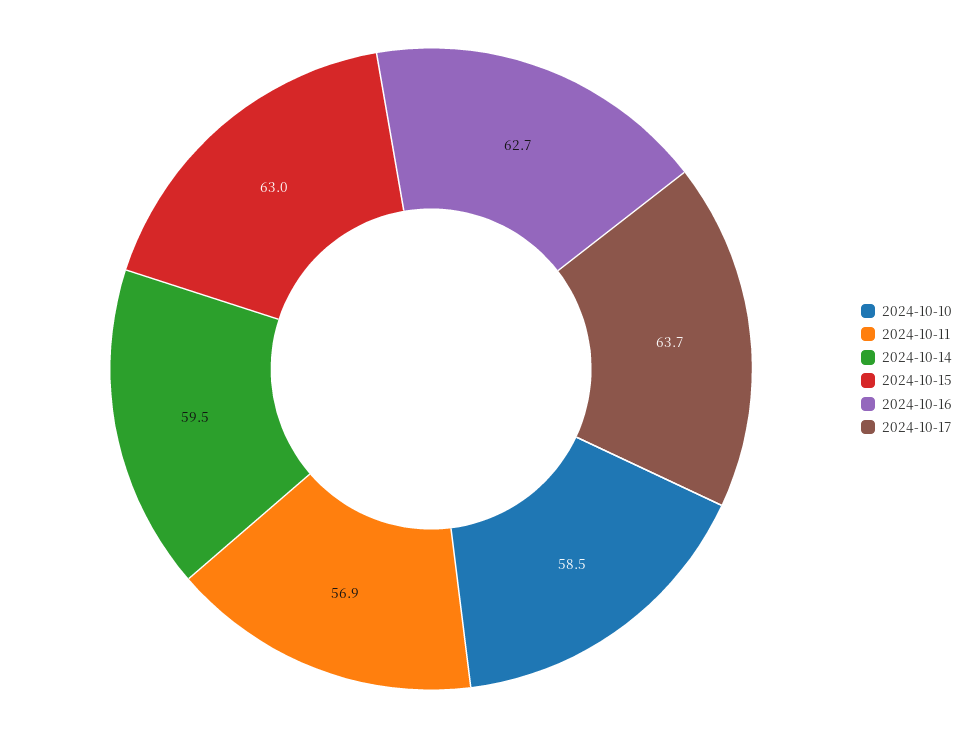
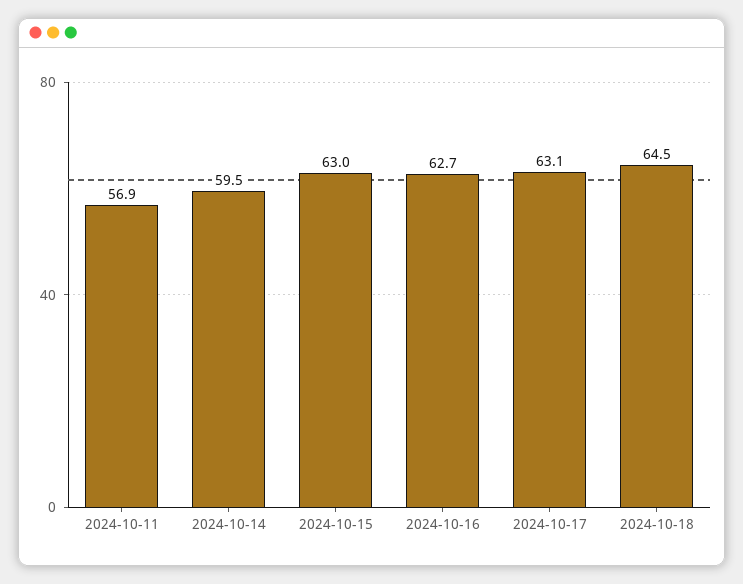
2024-10-10: 58.5 -> none
2024-10-17: 63.7 -> 63.1
2024-10-18: none -> 64.5

